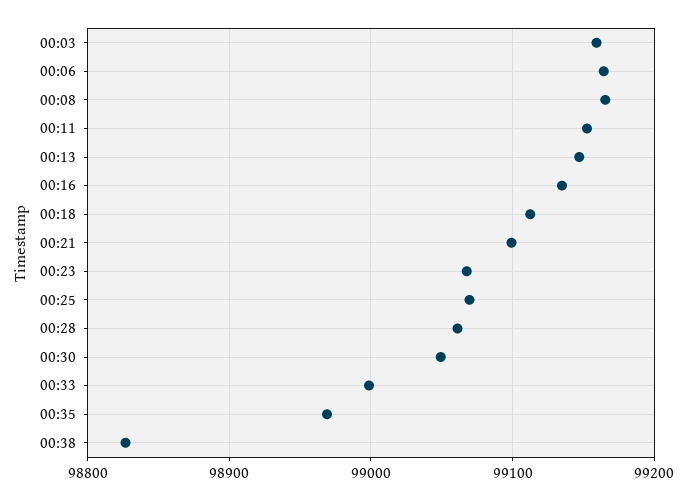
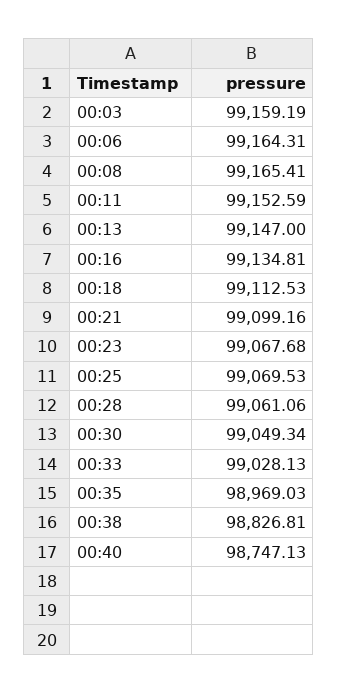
00:33: 99000 -> 99028.13
00:40: none -> 98747.13

